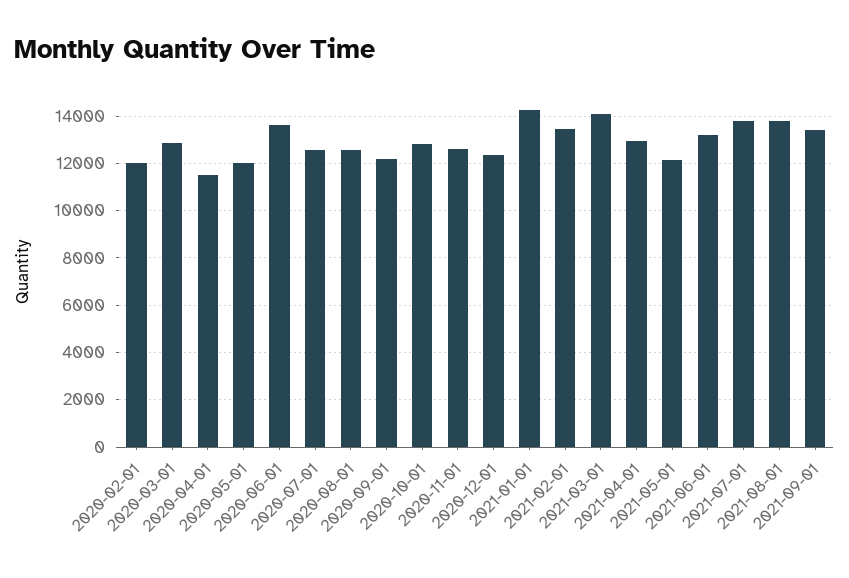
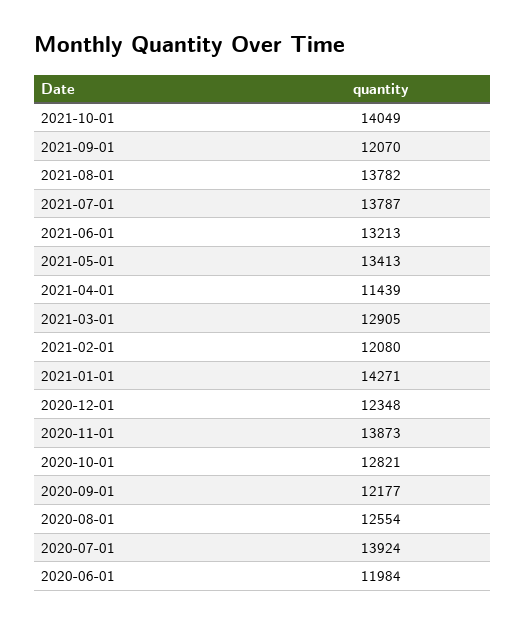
2020-02-01: 12000 -> none
2020-03-01: 13000 -> none
2020-04-01: 11500 -> none
2020-05-01: 12000 -> none
2020-06-01: 13500 -> 11984
2020-07-01: 12500 -> 13924
2020-11-01: 12500 -> 13873
2021-02-01: 13500 -> 12080
2021-03-01: 14000 -> 12905
2021-04-01: 13000 -> 11439
2021-05-01: 12000 -> 13413
2021-09-01: 13500 -> 12070
2021-10-01: none -> 14049

